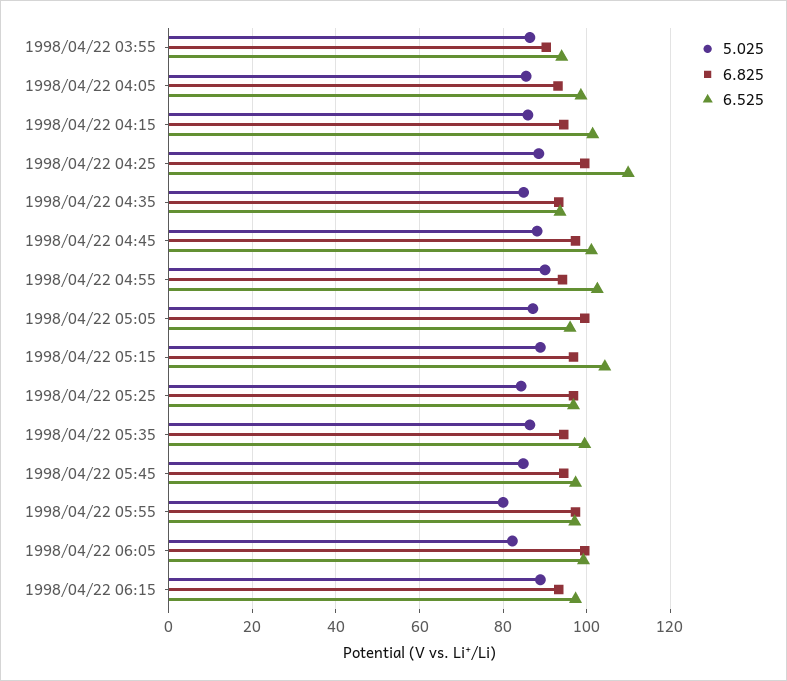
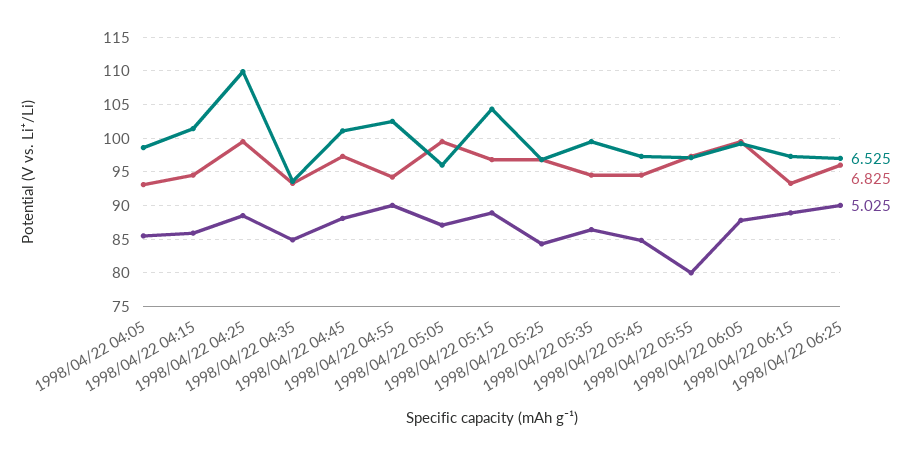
5.025, 1998/04/22 03:55: 86 -> none
6.825, 1998/04/22 03:55: 90 -> none
6.525, 1998/04/22 03:55: 94 -> none
5.025, 1998/04/22 06:05: 82 -> 88
6.525, 1998/04/22 06:25: none -> 97
6.825, 1998/04/22 06:25: none -> 96
5.025, 1998/04/22 06:25: none -> 90

